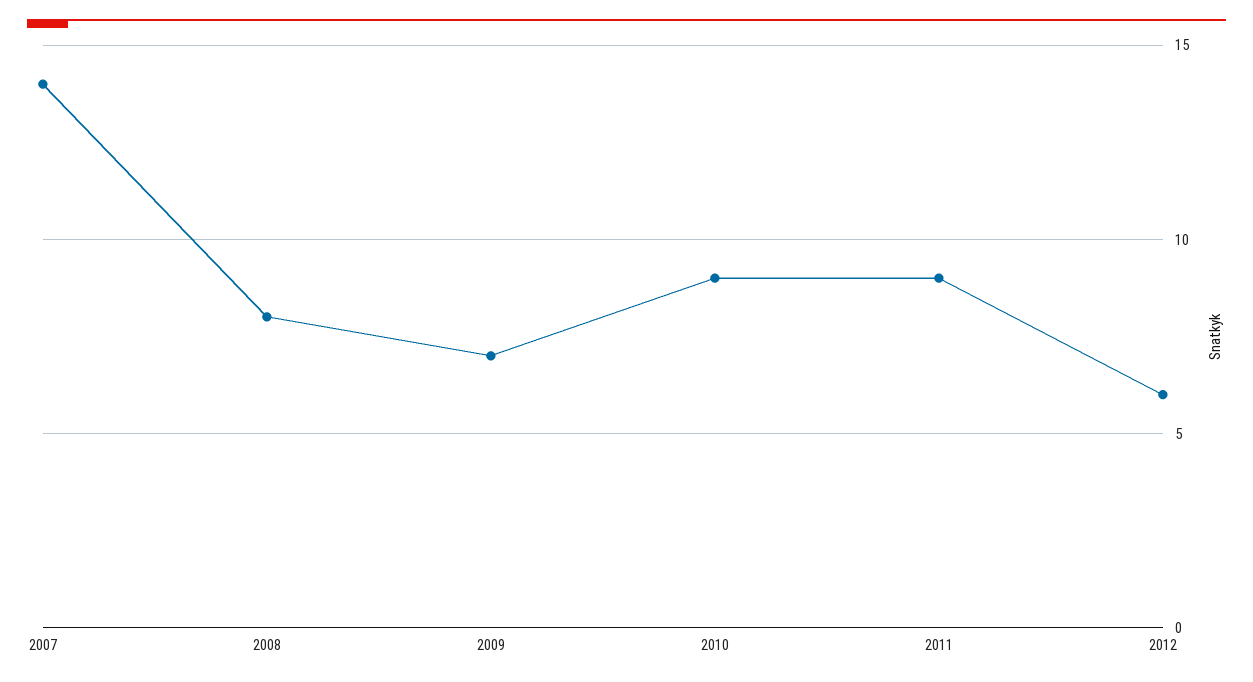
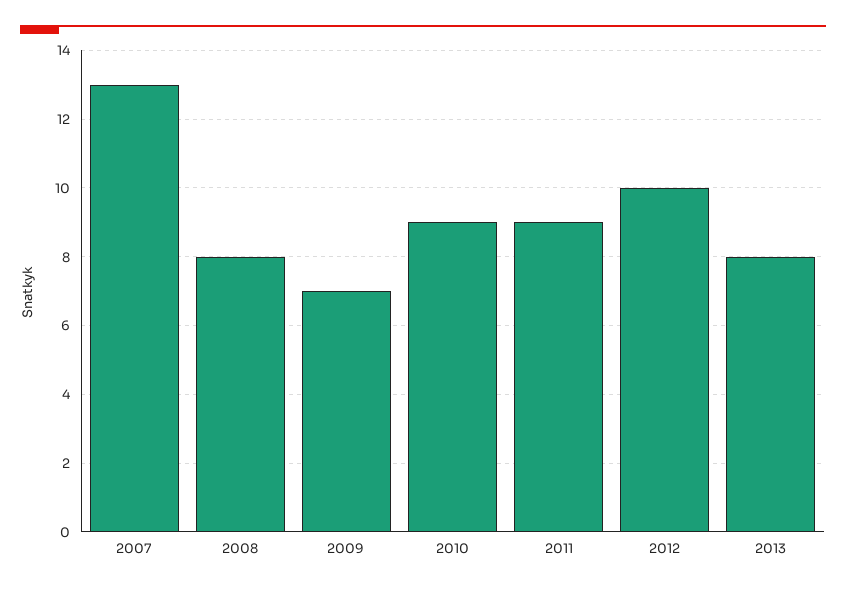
2007: 14 -> 13
2012: 6 -> 10
2013: none -> 8

